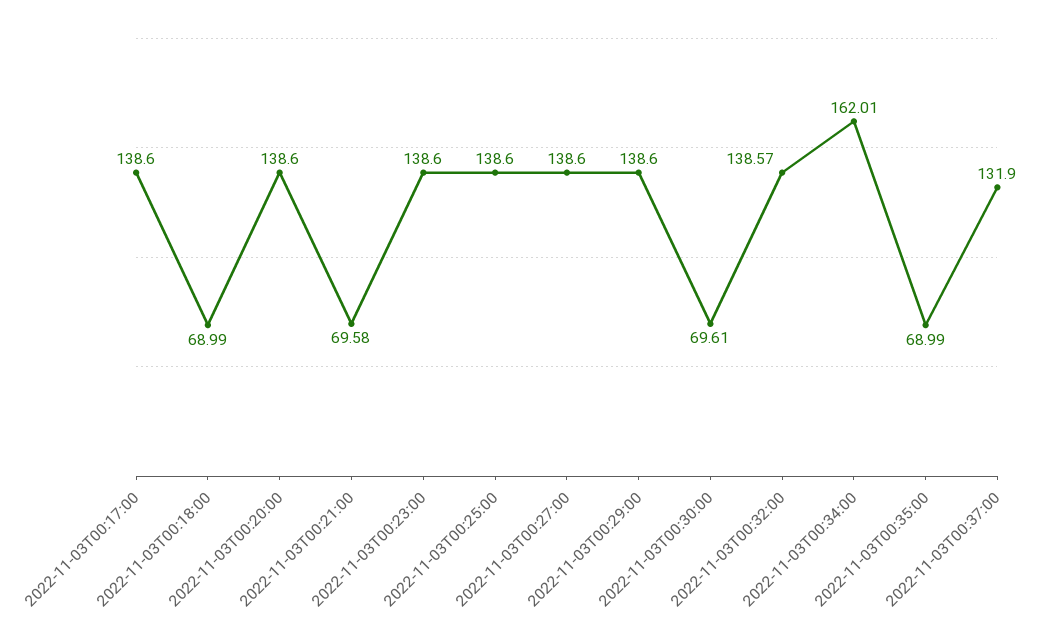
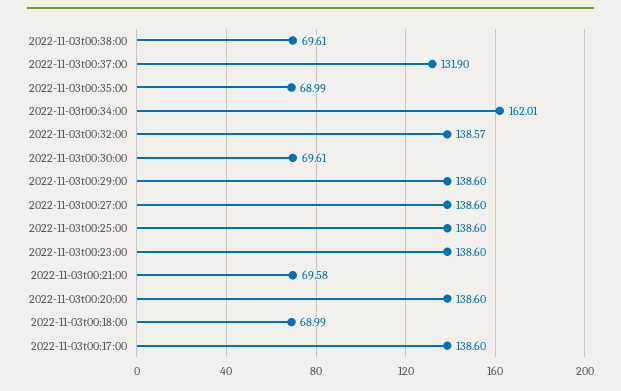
2022-11-03t00:38:00: none -> 69.61

